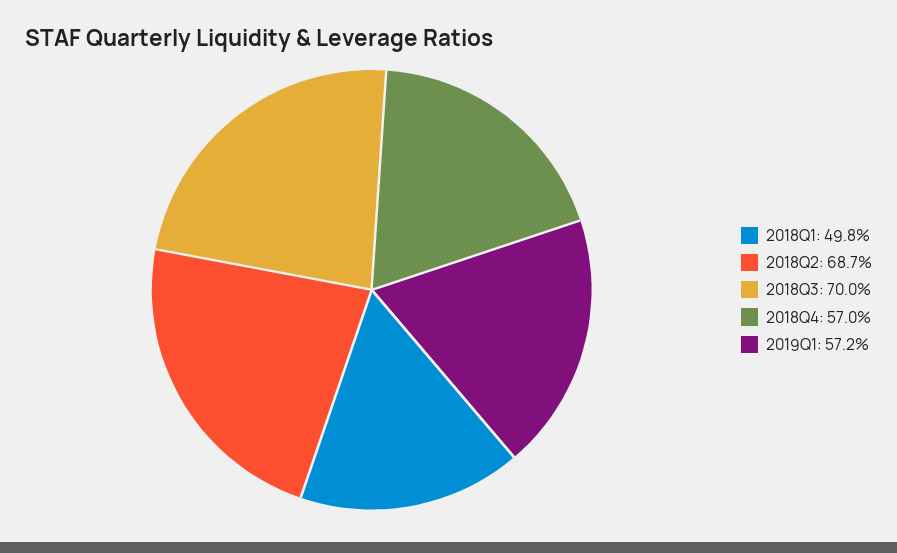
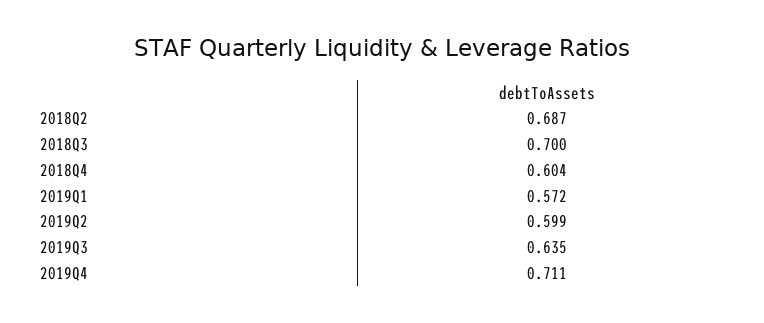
2018Q1: 0.498 -> none
2018Q4: 0.57 -> 0.604
2019Q2: none -> 0.599
2019Q3: none -> 0.635
2019Q4: none -> 0.711

